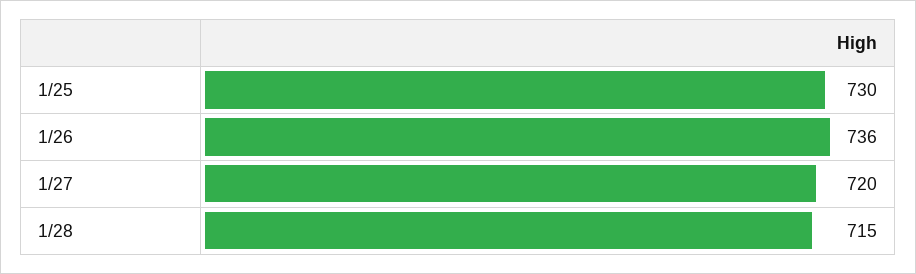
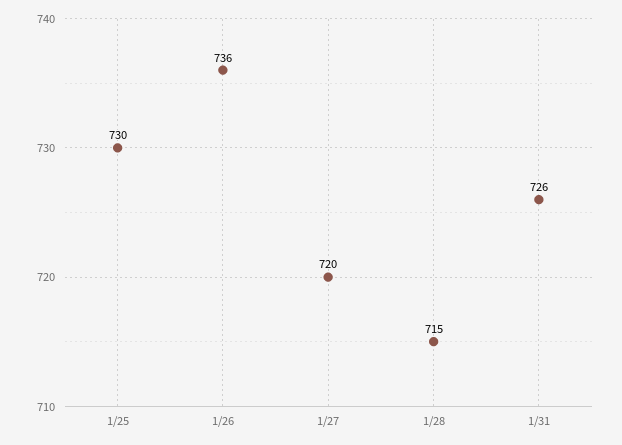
1/31: none -> 726

